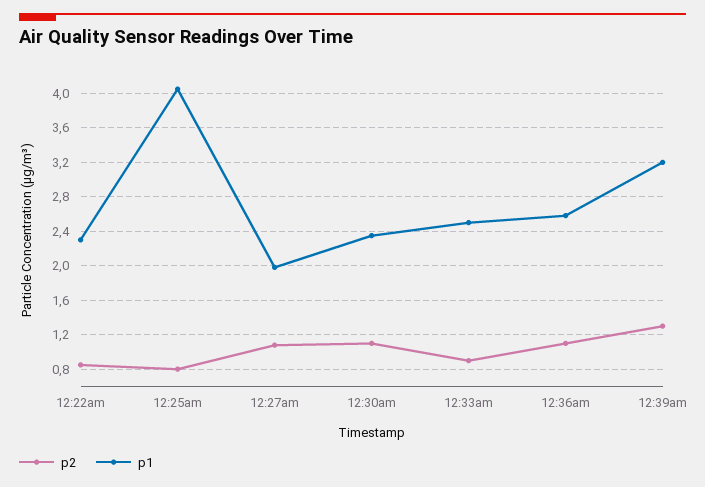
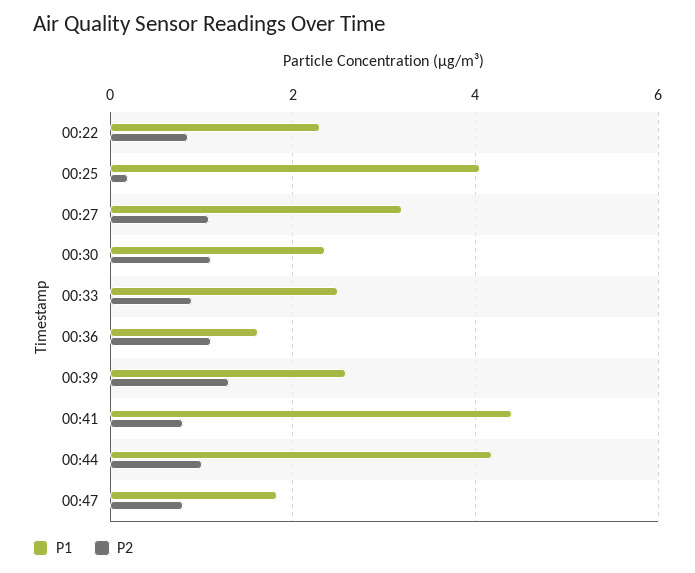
p2, 12:25am: 0.8 -> 0.2
p1, 12:27am: 2 -> 3.2
p1, 12:36am: 2.6 -> 1.6
p1, 12:39am: 3.2 -> 2.6
p1, 00:41: none -> 4.4
p2, 00:41: none -> 0.8
p1, 00:44: none -> 4.2
p2, 00:44: none -> 1
p1, 00:47: none -> 1.8
p2, 00:47: none -> 0.8

